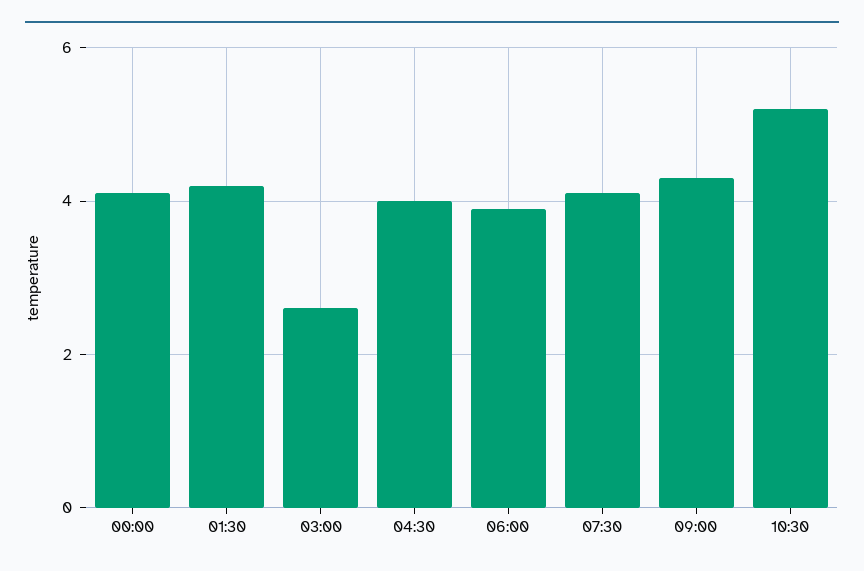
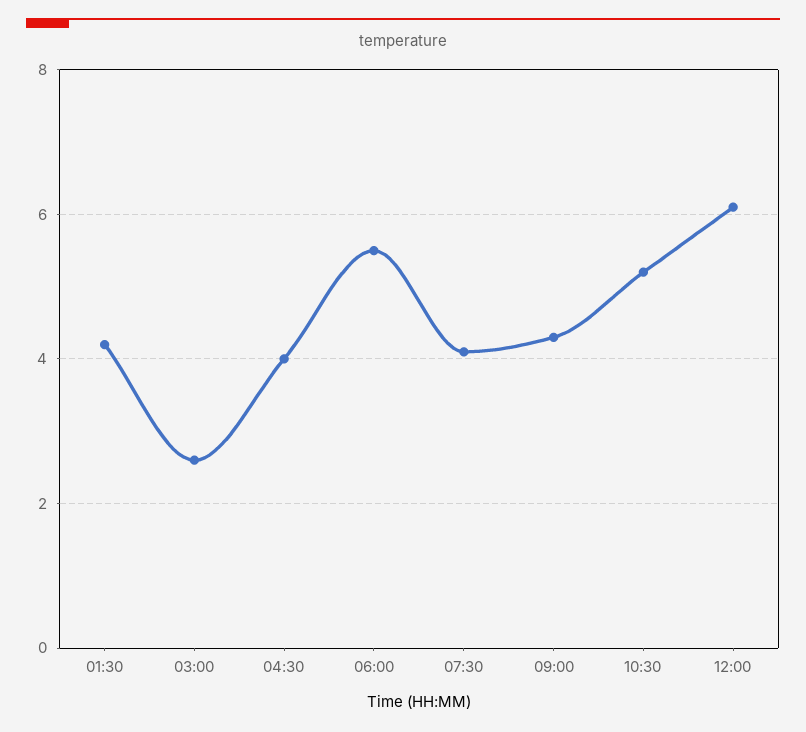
00:00: 4 -> none
06:00: 4 -> 5.5
12:00: none -> 6

